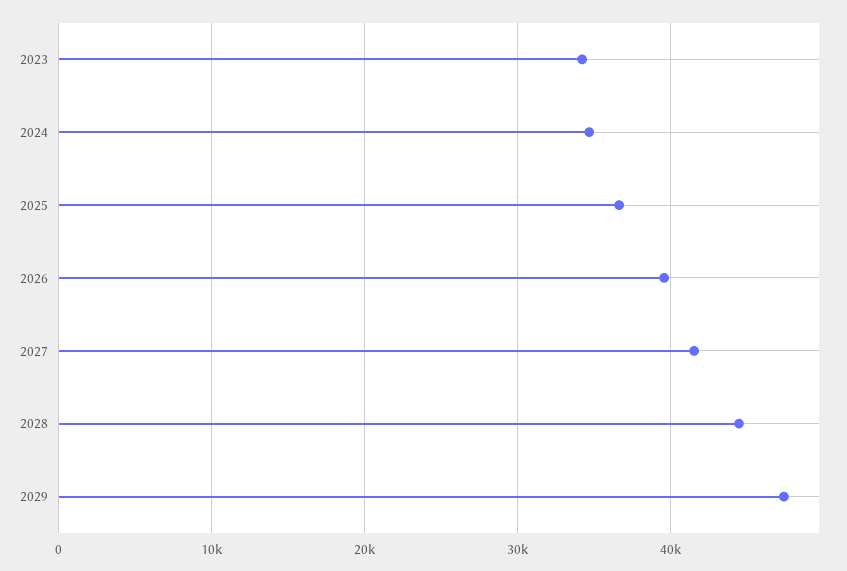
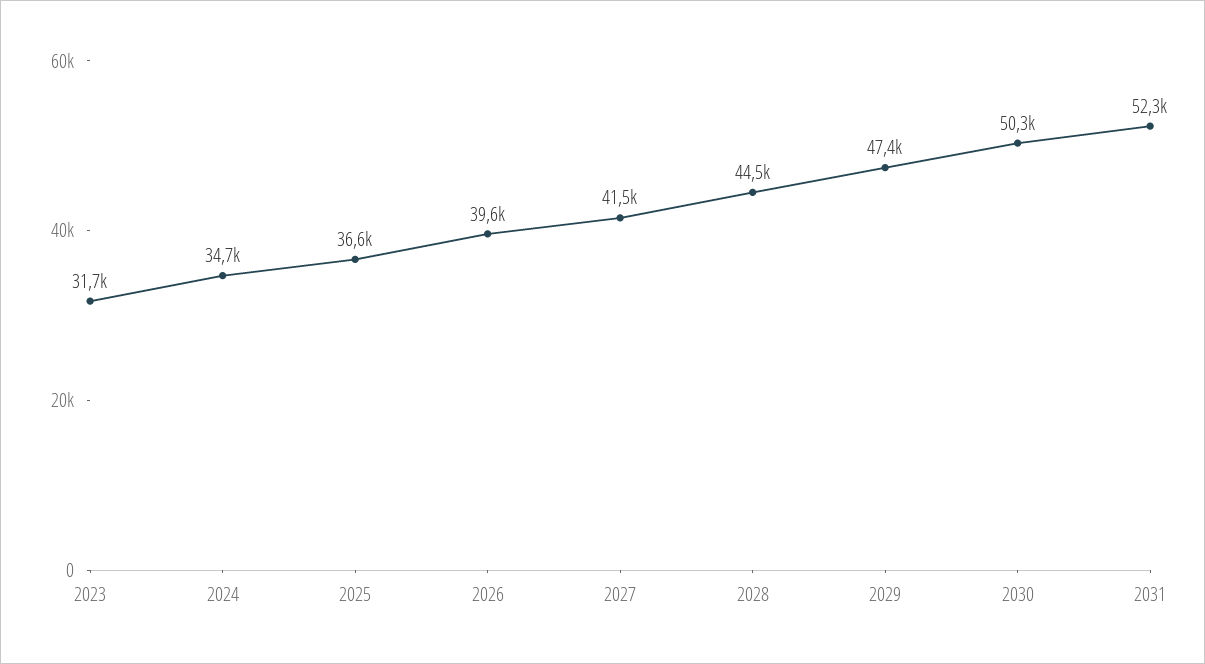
2023: 34000 -> 31700
2030: none -> 50300
2031: none -> 52300

